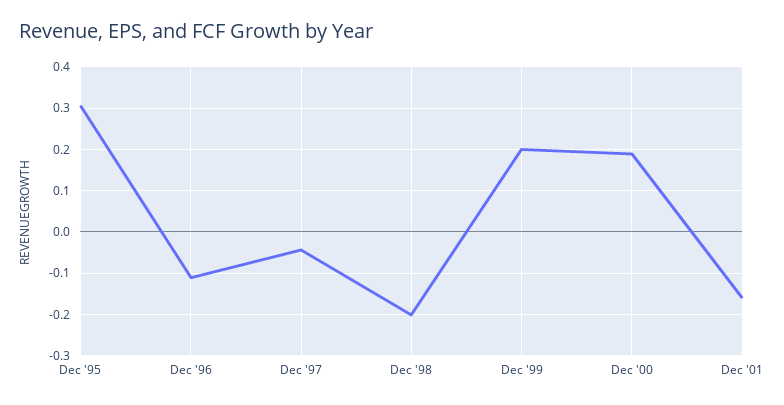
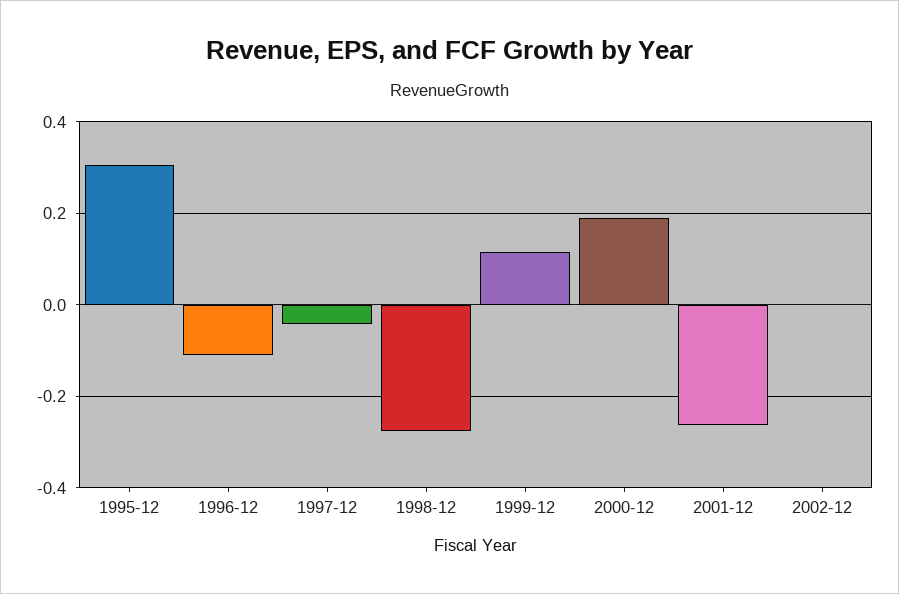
Dec '98: -0.2 -> -0.28
Dec '99: 0.2 -> 0.12
Dec '01: -0.16 -> -0.26
2002-12: none -> 0

